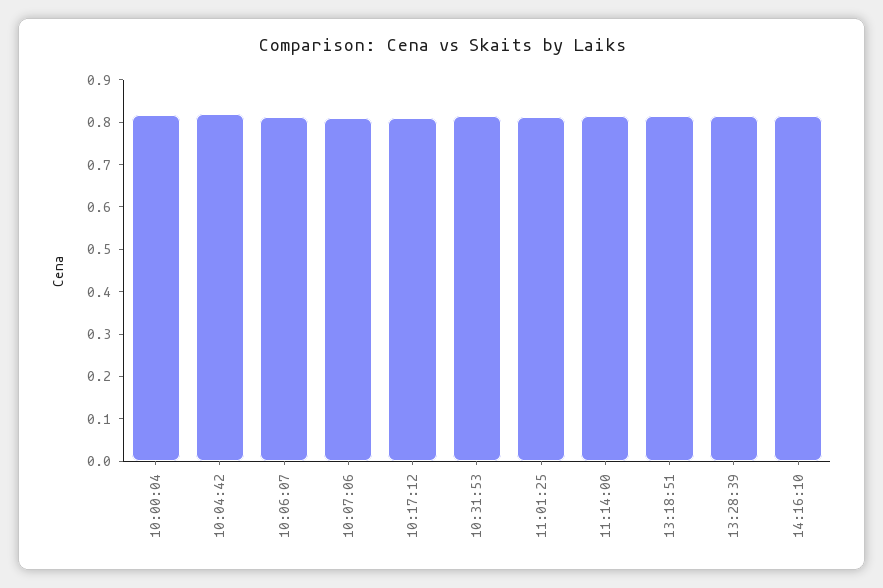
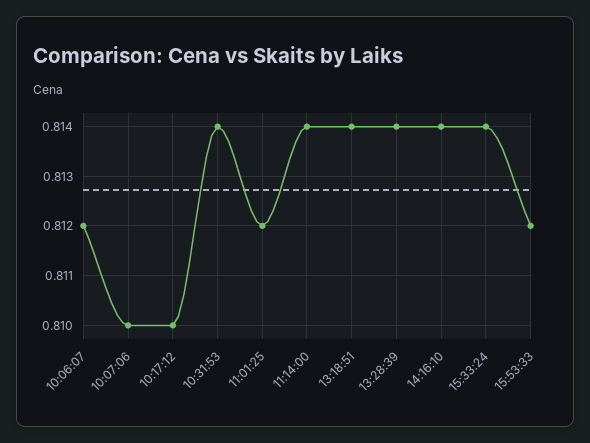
10:00:04: 0.82 -> none
10:04:42: 0.82 -> none
15:33:24: none -> 0.814
15:53:33: none -> 0.812

